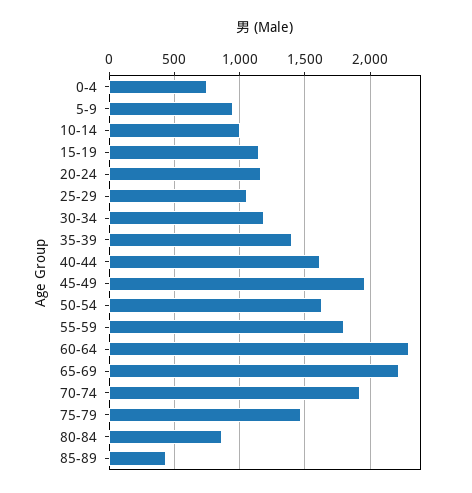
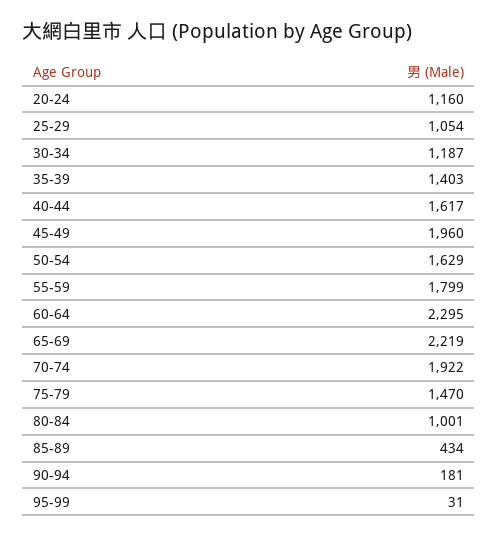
0-4: 750 -> none
5-9: 950 -> none
10-14: 1000 -> none
15-19: 1150 -> none
80-84: 850 -> 1001
90-94: none -> 181
95-99: none -> 31

